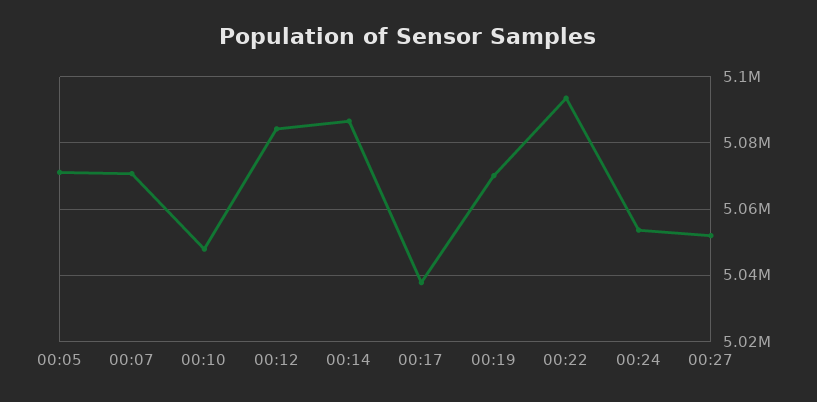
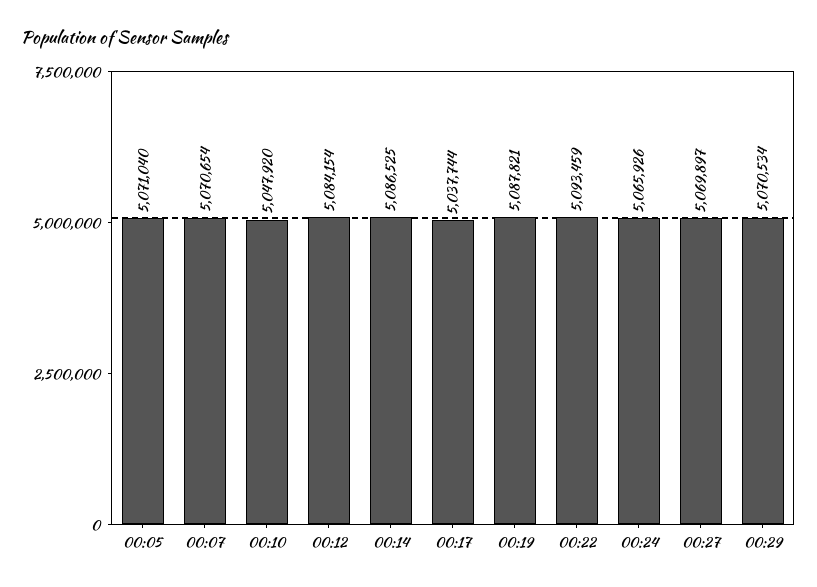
00:19: 5070000 -> 5087821
00:24: 5054000 -> 5065926
00:27: 5052000 -> 5069897
00:29: none -> 5070534

